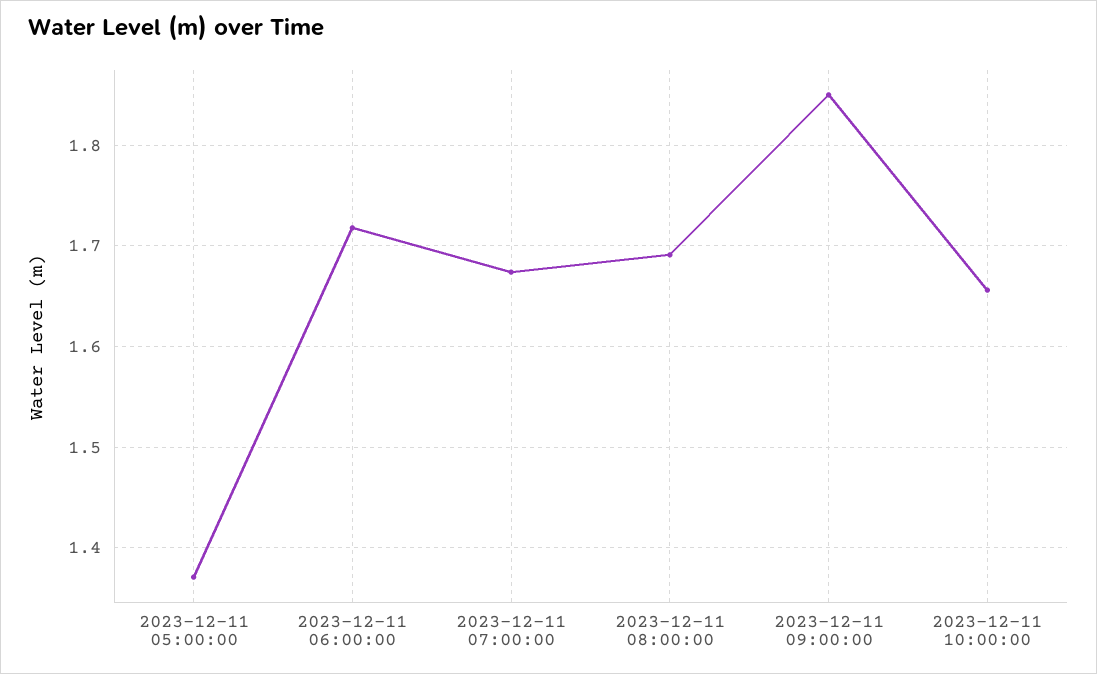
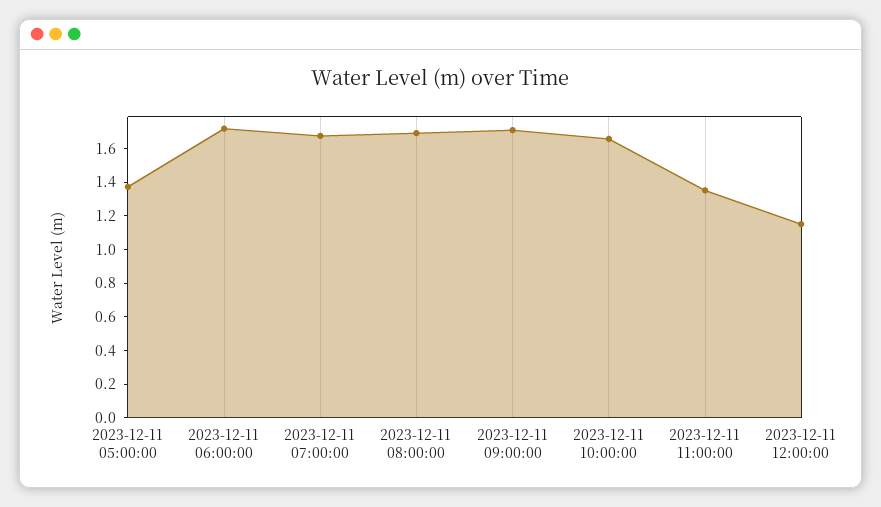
2023-12-11 09:00:00: 1.85 -> 1.7
2023-12-11 11:00:00: none -> 1.35
2023-12-11 12:00:00: none -> 1.15

